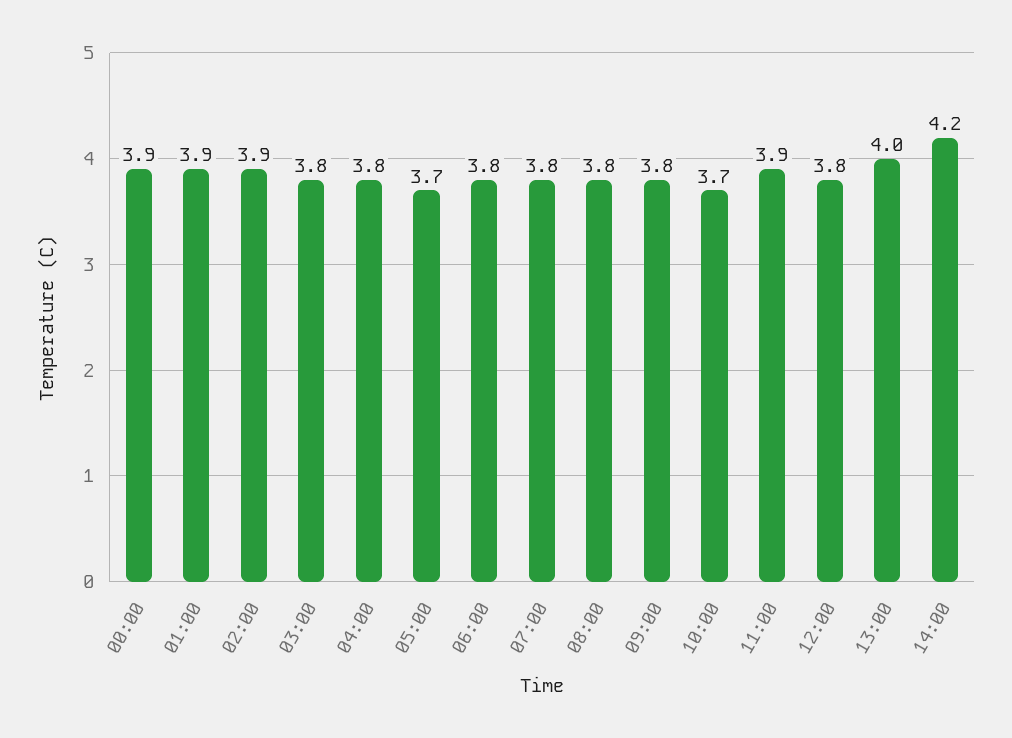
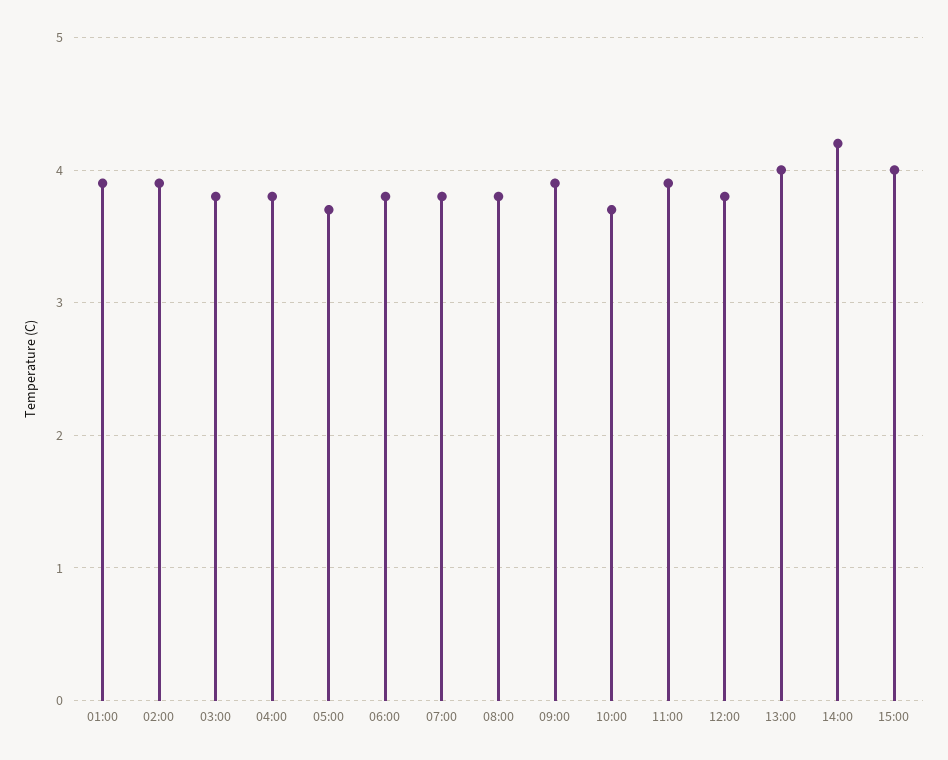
00:00: 3.9 -> none
09:00: 3.8 -> 3.9
15:00: none -> 4

